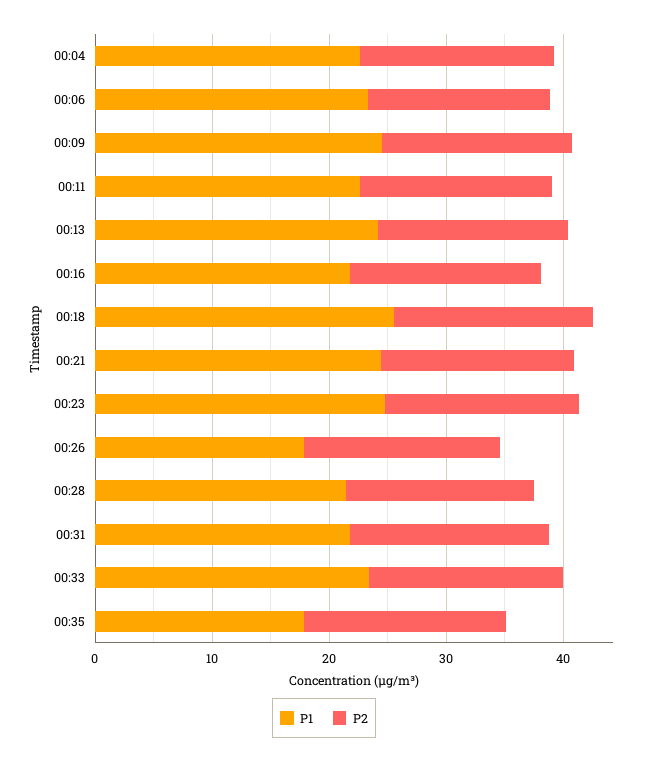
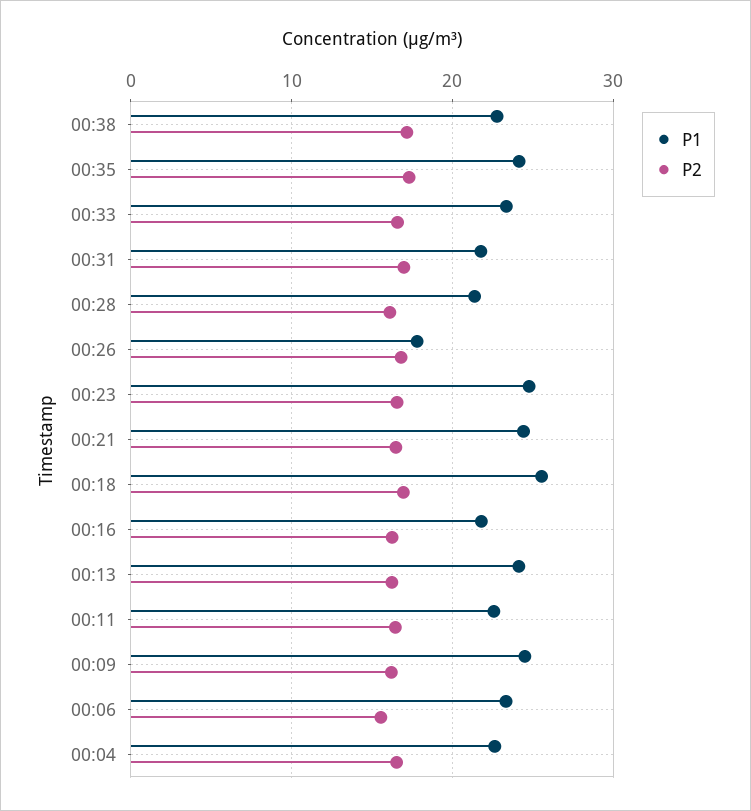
P1, 00:35: 18 -> 24
P1, 00:38: none -> 23
P2, 00:38: none -> 17

